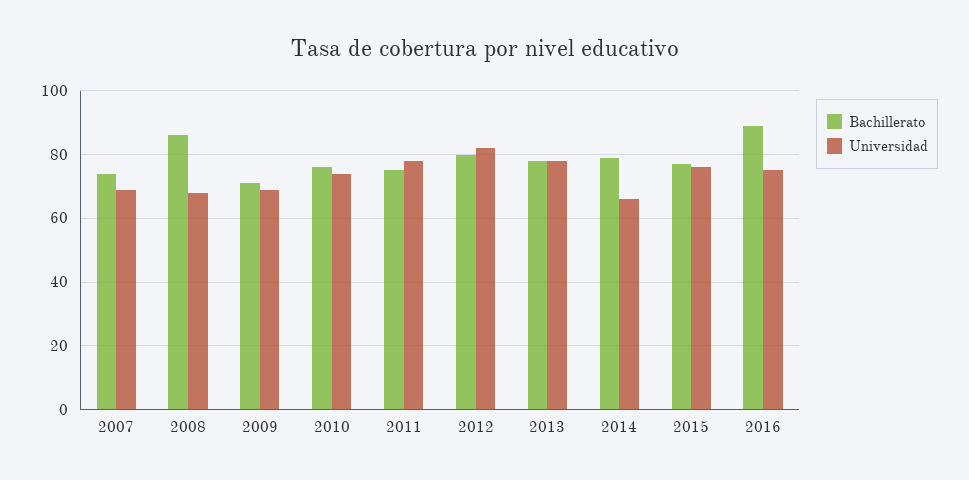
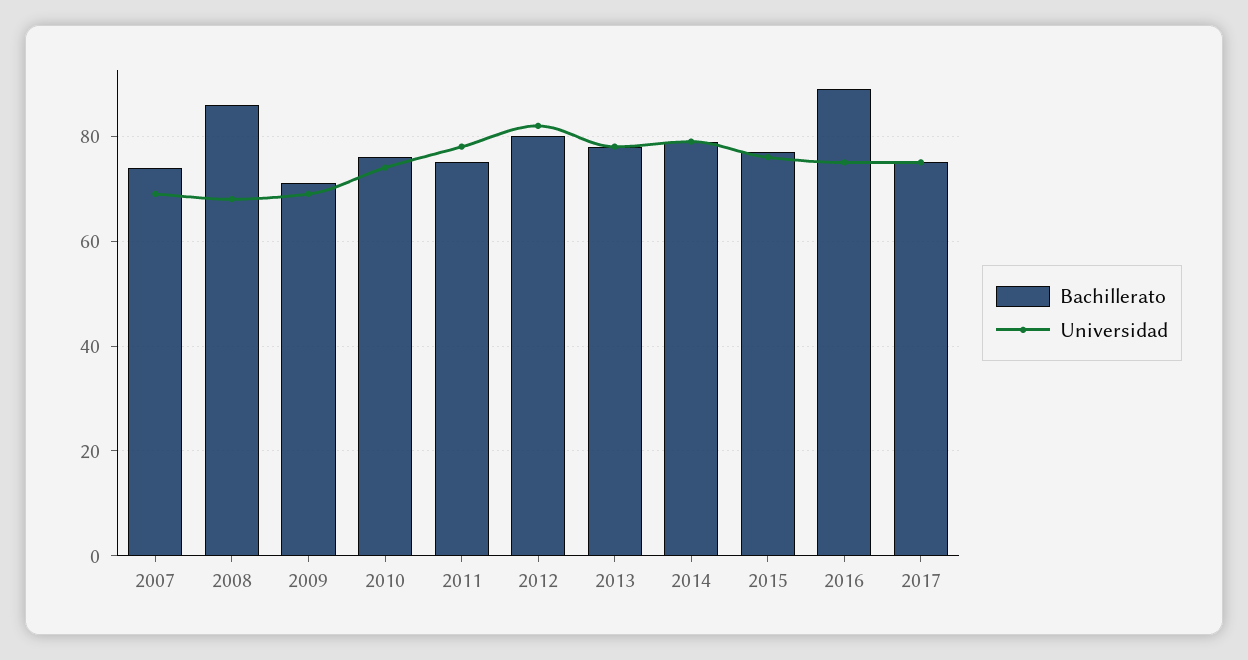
Universidad, 2014: 65 -> 80
Bachillerato, 2017: none -> 75
Universidad, 2017: none -> 75

